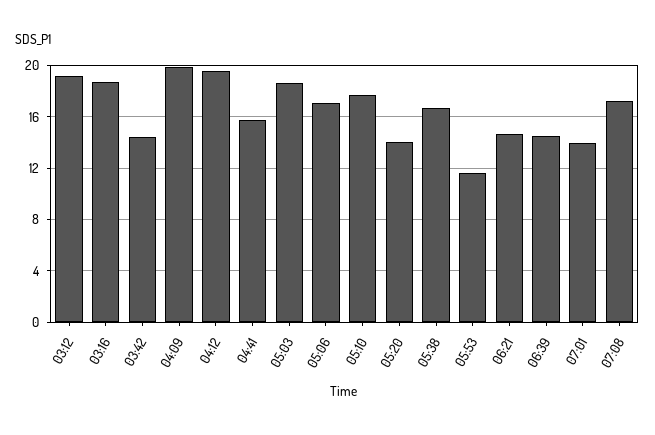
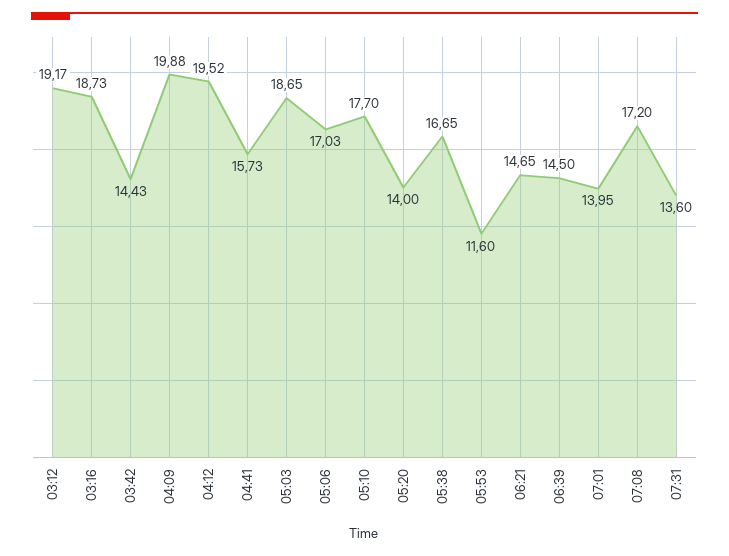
07:31: none -> 13.6

